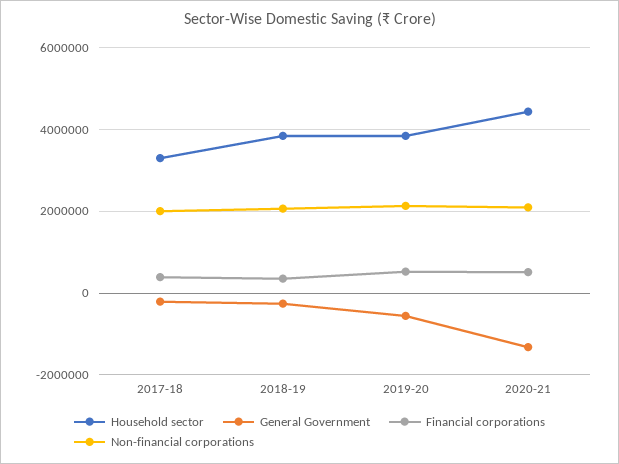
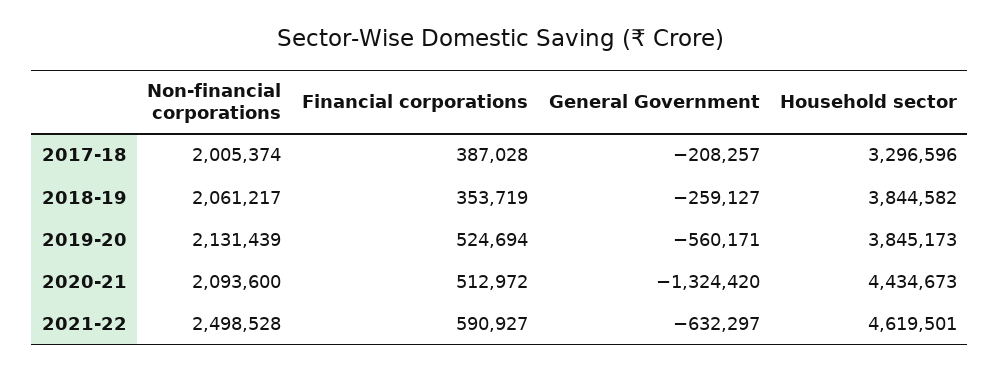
Non-financial corporations, 2021-22: none -> 2498528
Financial corporations, 2021-22: none -> 590927
General Government, 2021-22: none -> -632297
Household sector, 2021-22: none -> 4619501

